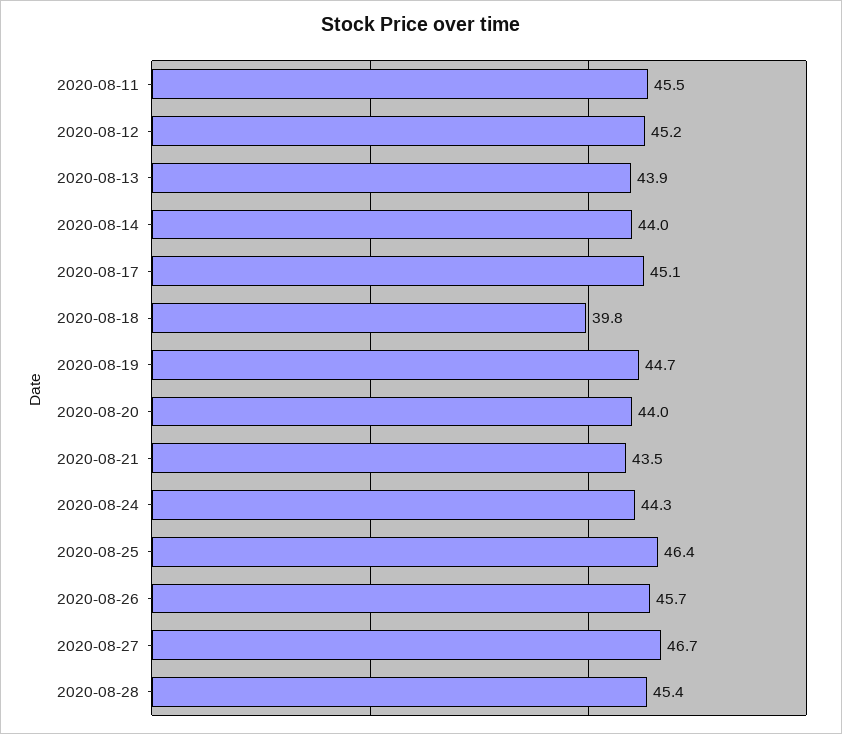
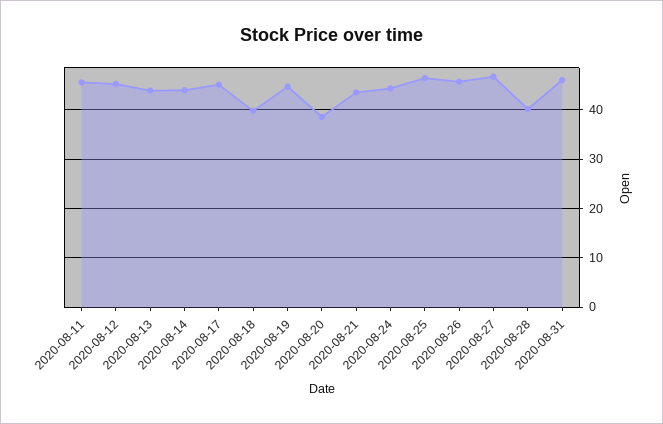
2020-08-20: 44 -> 38
2020-08-28: 45.4 -> 40
2020-08-31: none -> 46

